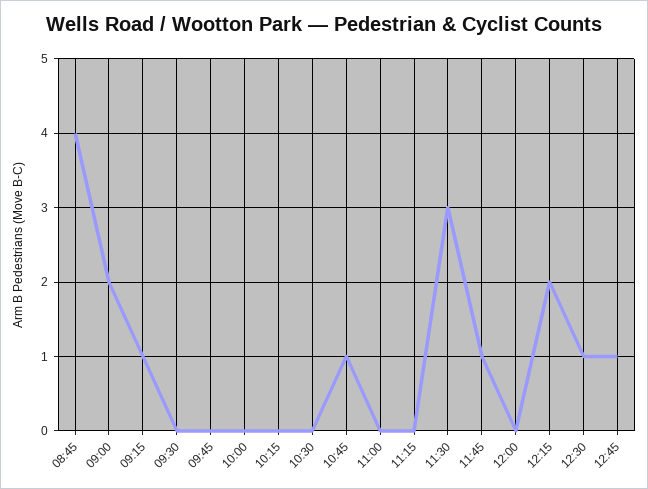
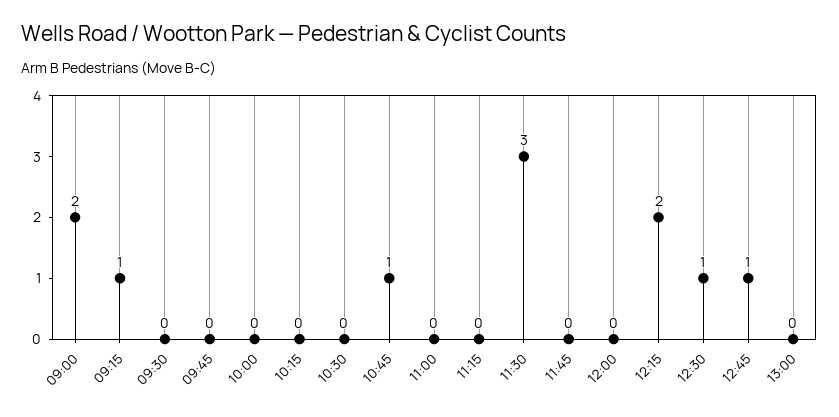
08:45: 4 -> none
11:45: 1 -> 0
13:00: none -> 0

